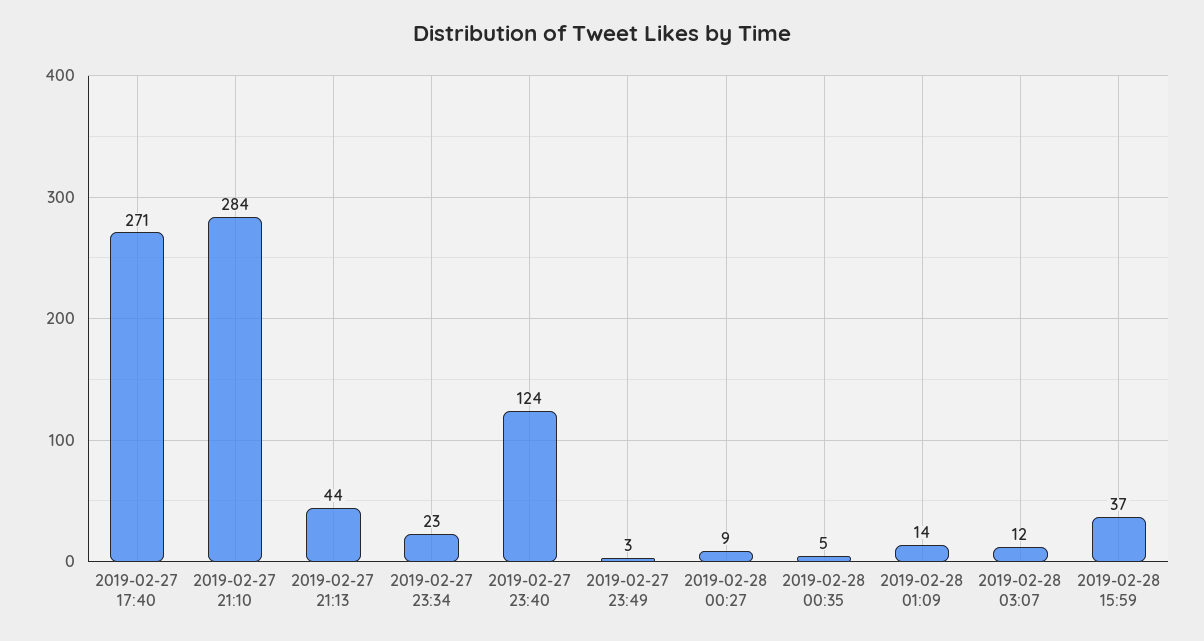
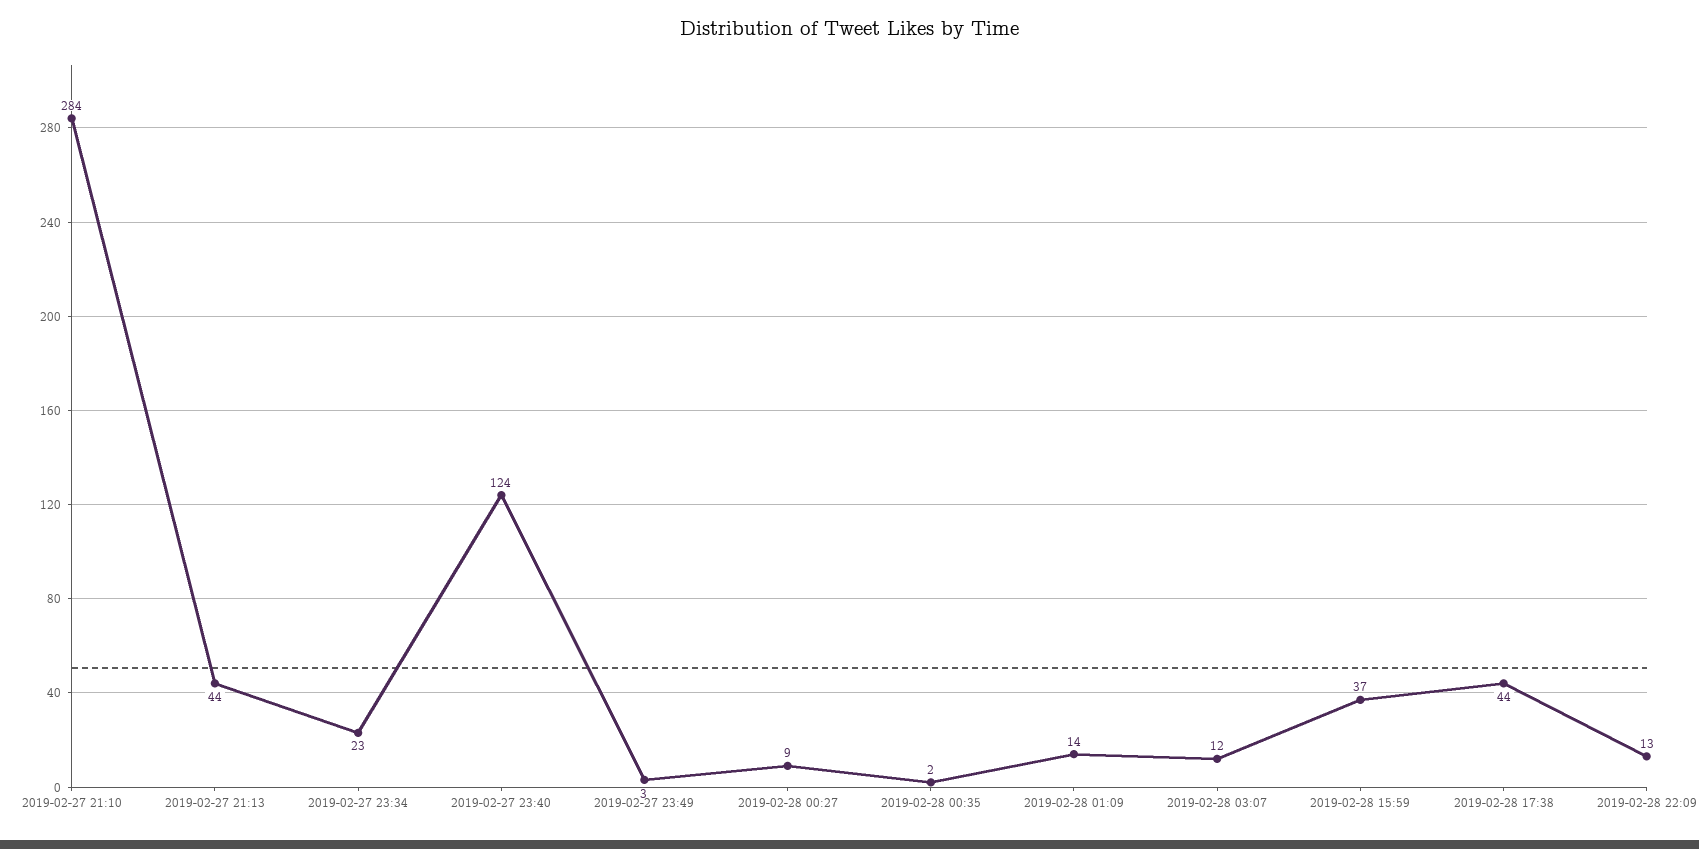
2019-02-27 17:40: 271 -> none
2019-02-28 00:35: 5 -> 2
2019-02-28 17:38: none -> 44
2019-02-28 22:09: none -> 13

